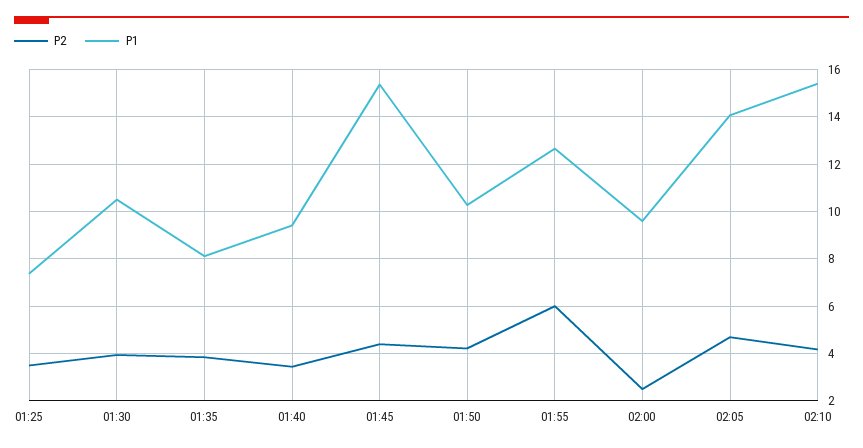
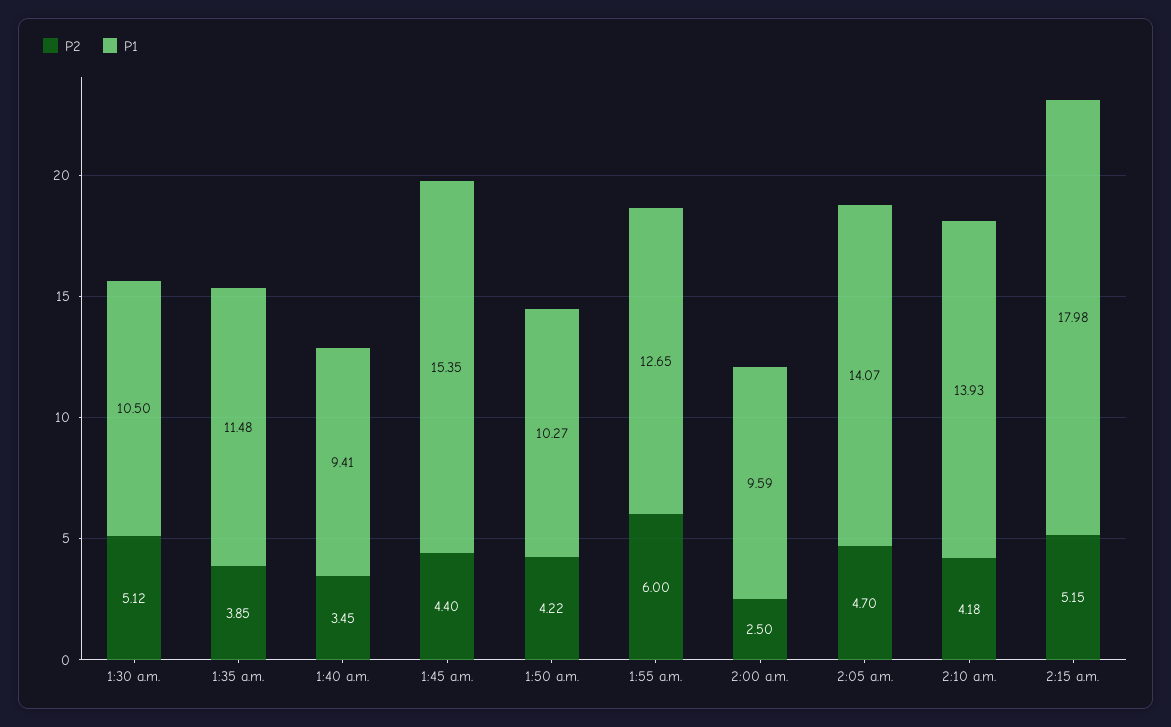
P2, 01:25: 3.5 -> none
P1, 01:25: 7.5 -> none
P2, 01:30: 4 -> 5.12
P1, 01:35: 8 -> 11.48
P1, 02:10: 15.5 -> 13.93
P2, 2:15 a.m.: none -> 5.15
P1, 2:15 a.m.: none -> 17.98

